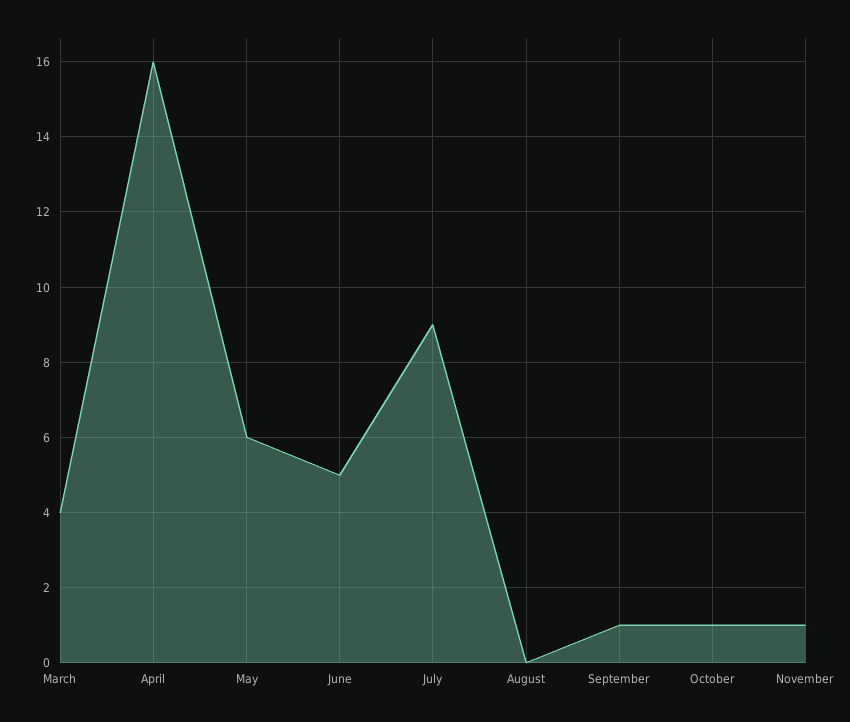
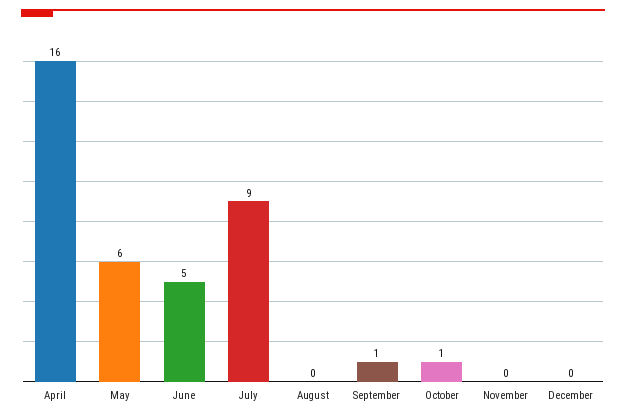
March: 4 -> none
November: 1 -> 0
December: none -> 0

